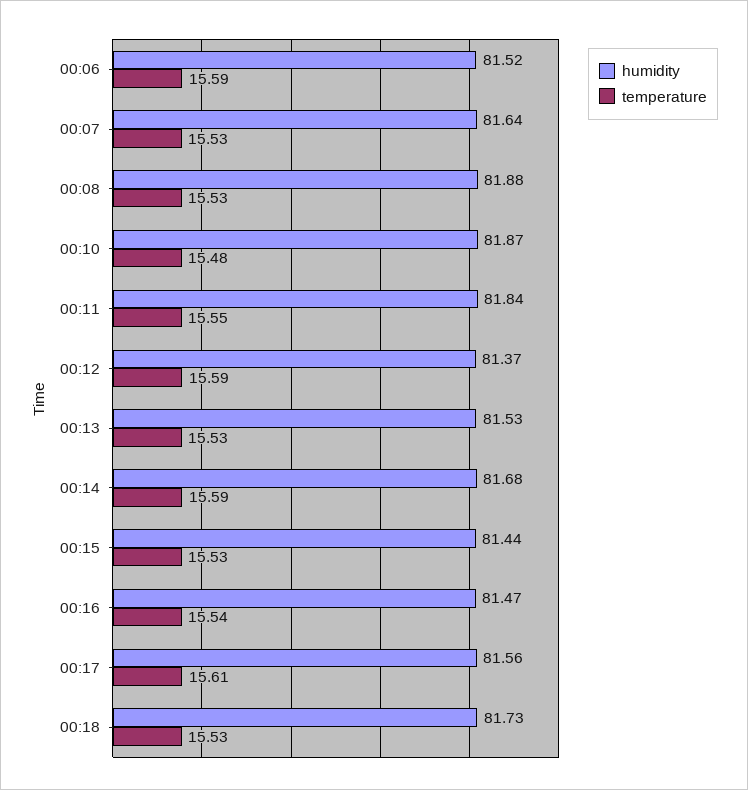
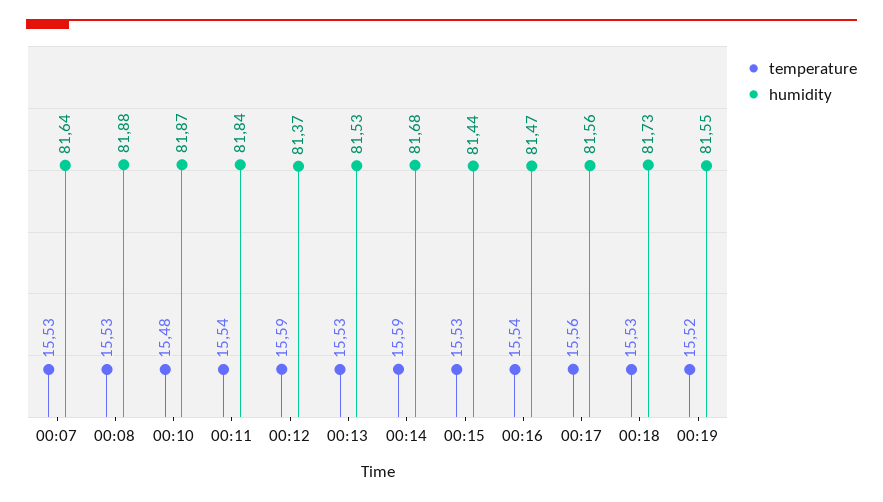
humidity, 00:06: 81.52 -> none
temperature, 00:06: 15.59 -> none
temperature, 00:11: 15.55 -> 15.54
temperature, 00:17: 15.61 -> 15.56
temperature, 00:19: none -> 15.52
humidity, 00:19: none -> 81.55

